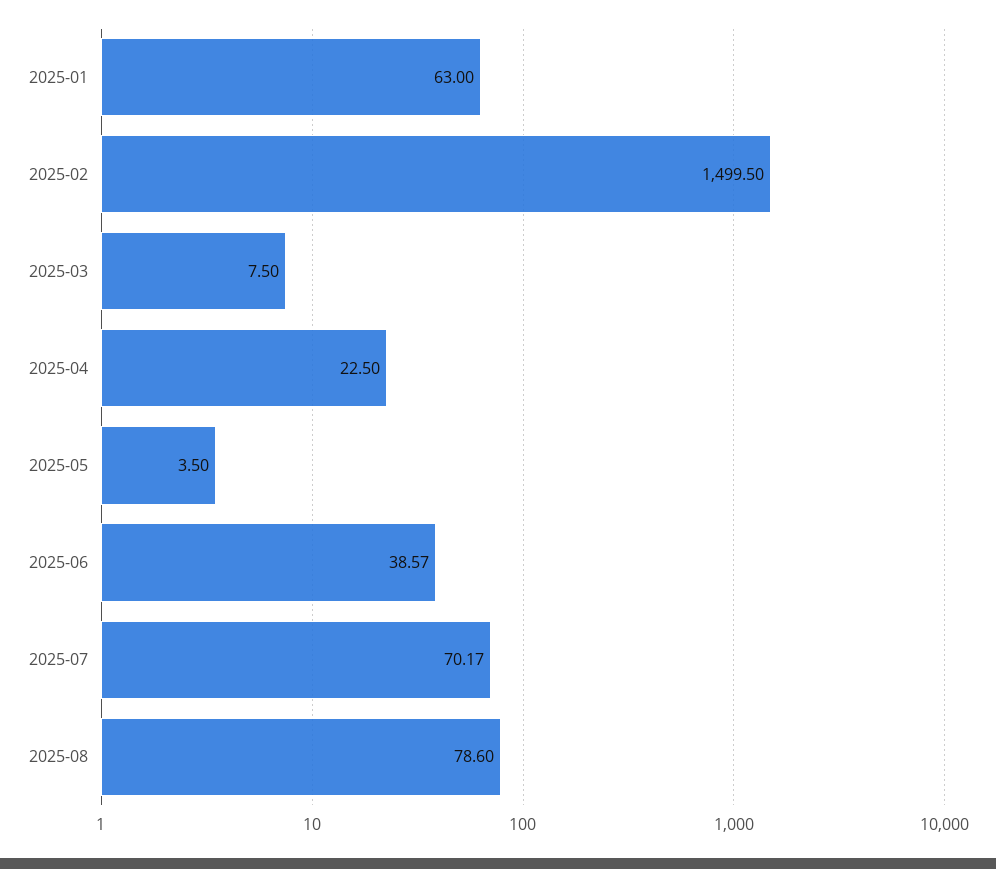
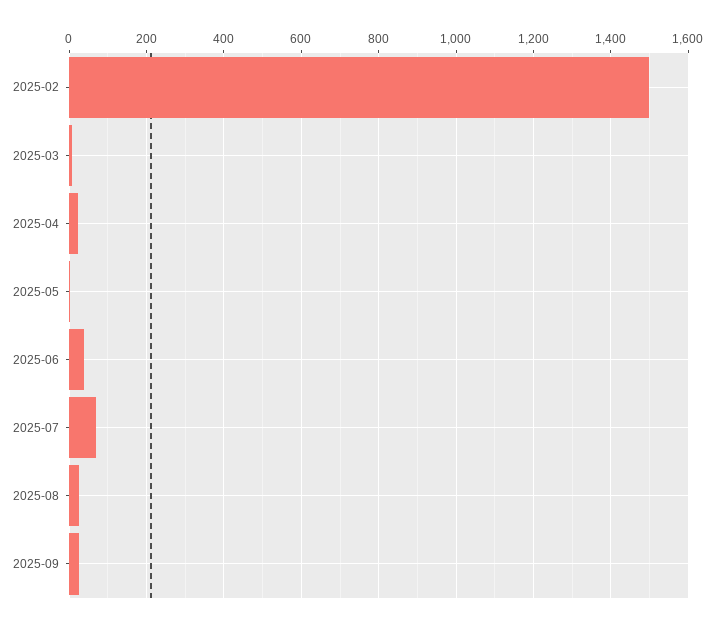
2025-01: 63 -> none
2025-08: 78.6 -> 20
2025-09: none -> 20

